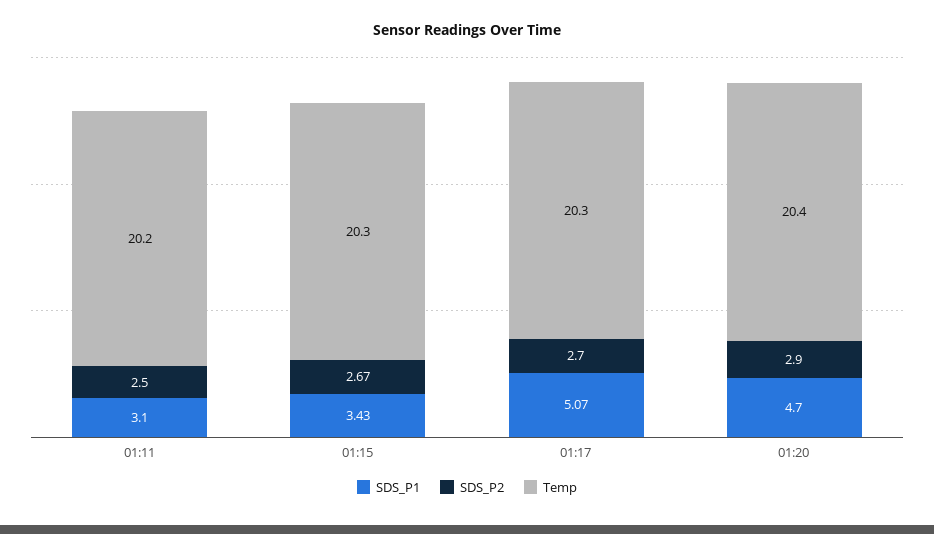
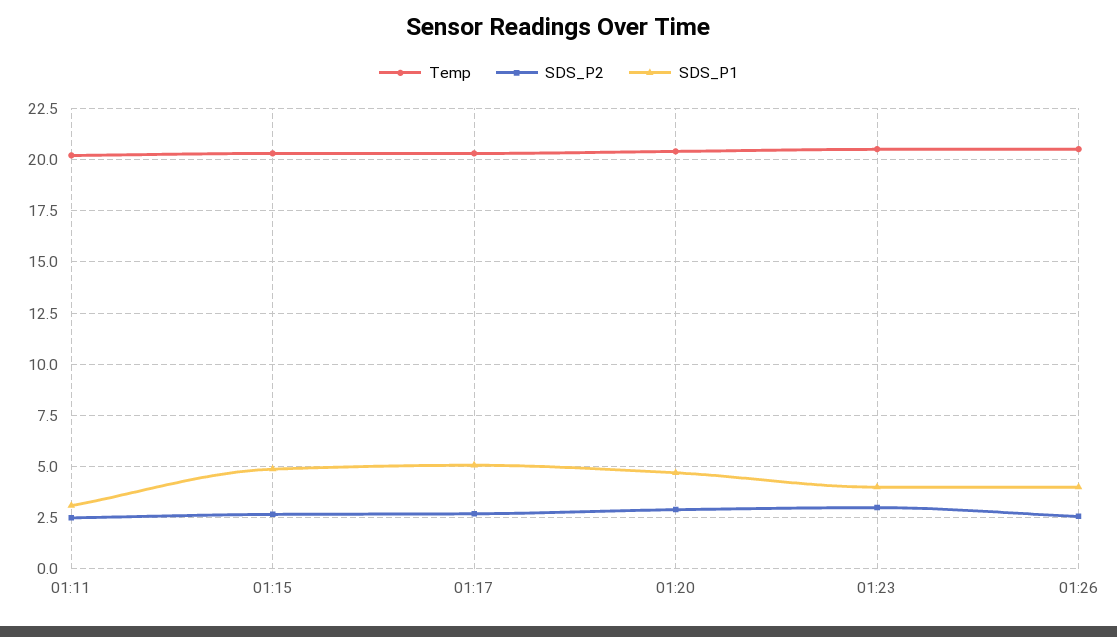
SDS_P1, 01:15: 3.43 -> 5
Temp, 01:23: none -> 20.5
SDS_P2, 01:23: none -> 3
SDS_P1, 01:23: none -> 4
Temp, 01:26: none -> 20.5
SDS_P2, 01:26: none -> 2.5
SDS_P1, 01:26: none -> 4

